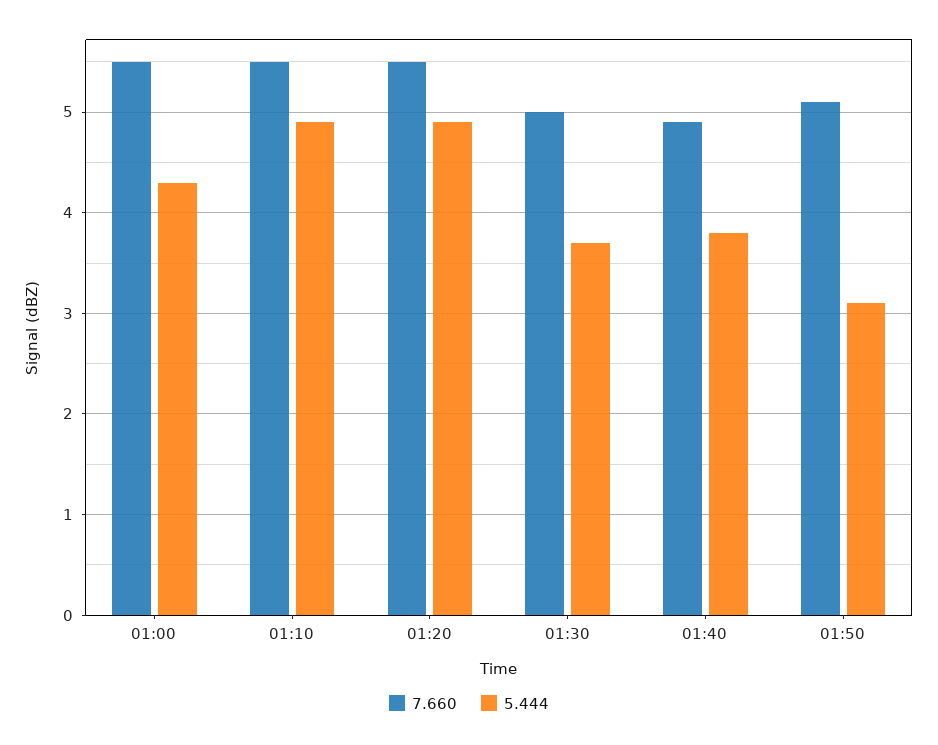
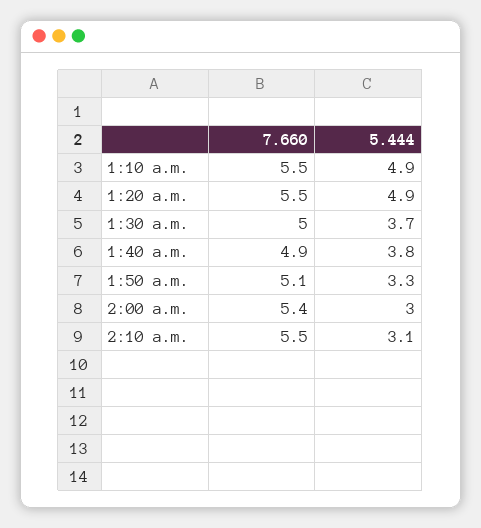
7.660, 01:00: 5.5 -> none
5.444, 01:00: 4.3 -> none
5.444, 01:50: 3.1 -> 3.3
7.660, 2:00 a.m.: none -> 5.4
5.444, 2:00 a.m.: none -> 3
7.660, 2:10 a.m.: none -> 5.5
5.444, 2:10 a.m.: none -> 3.1

